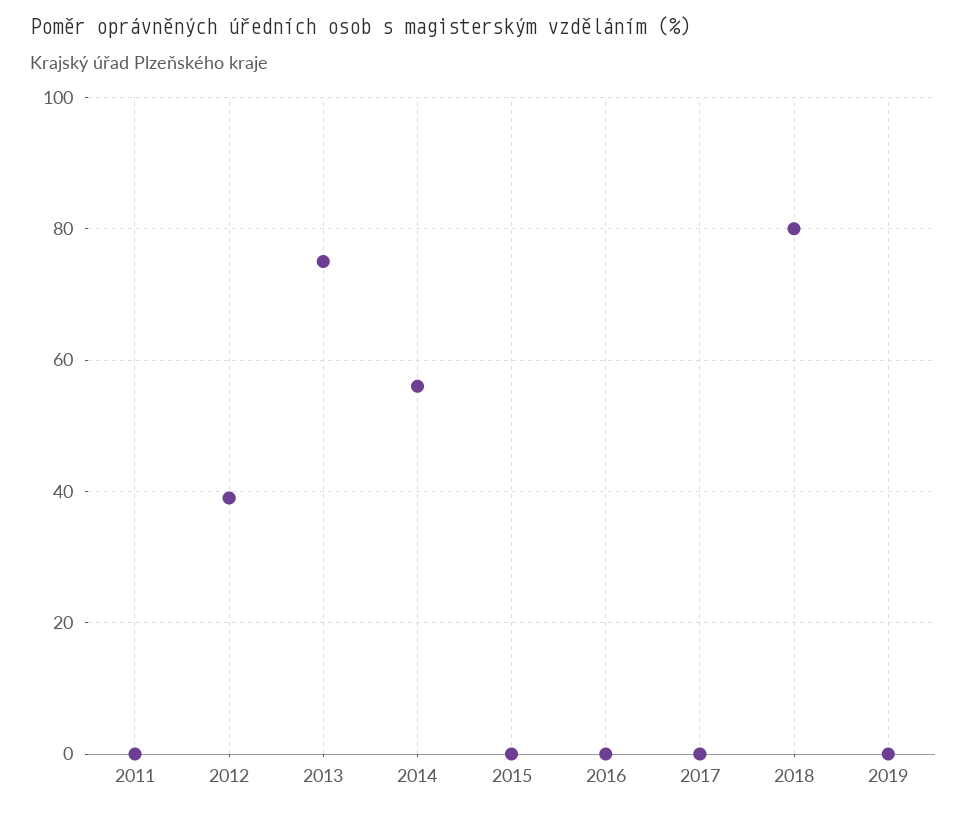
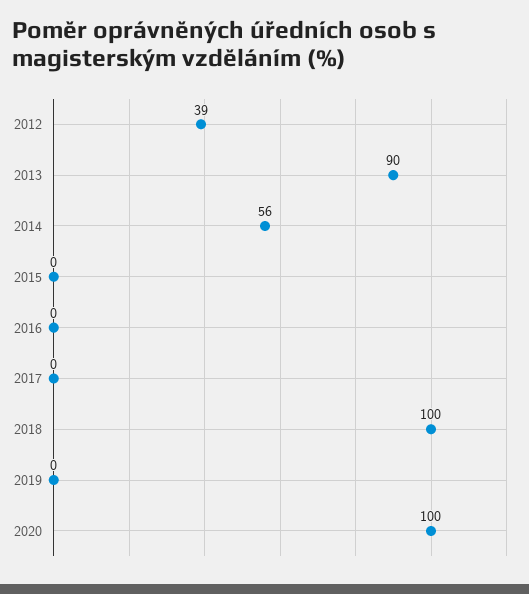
2011: 0 -> none
2013: 75 -> 90
2018: 80 -> 100
2020: none -> 100

